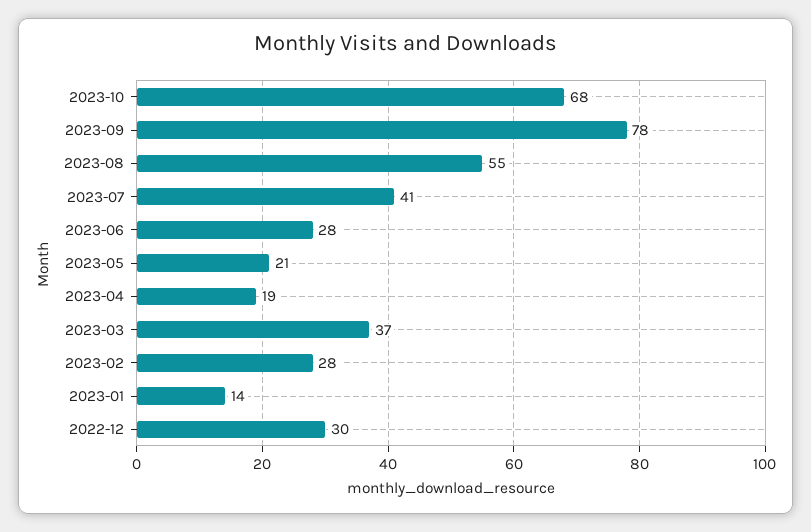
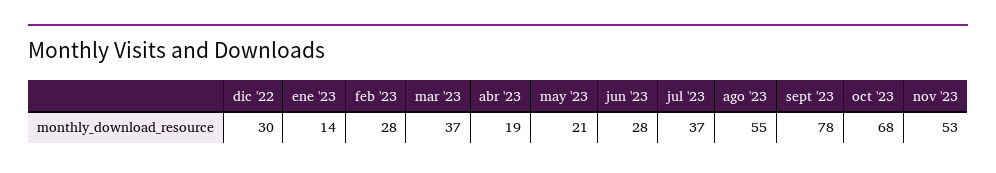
2023-07: 41 -> 37
nov '23: none -> 53

